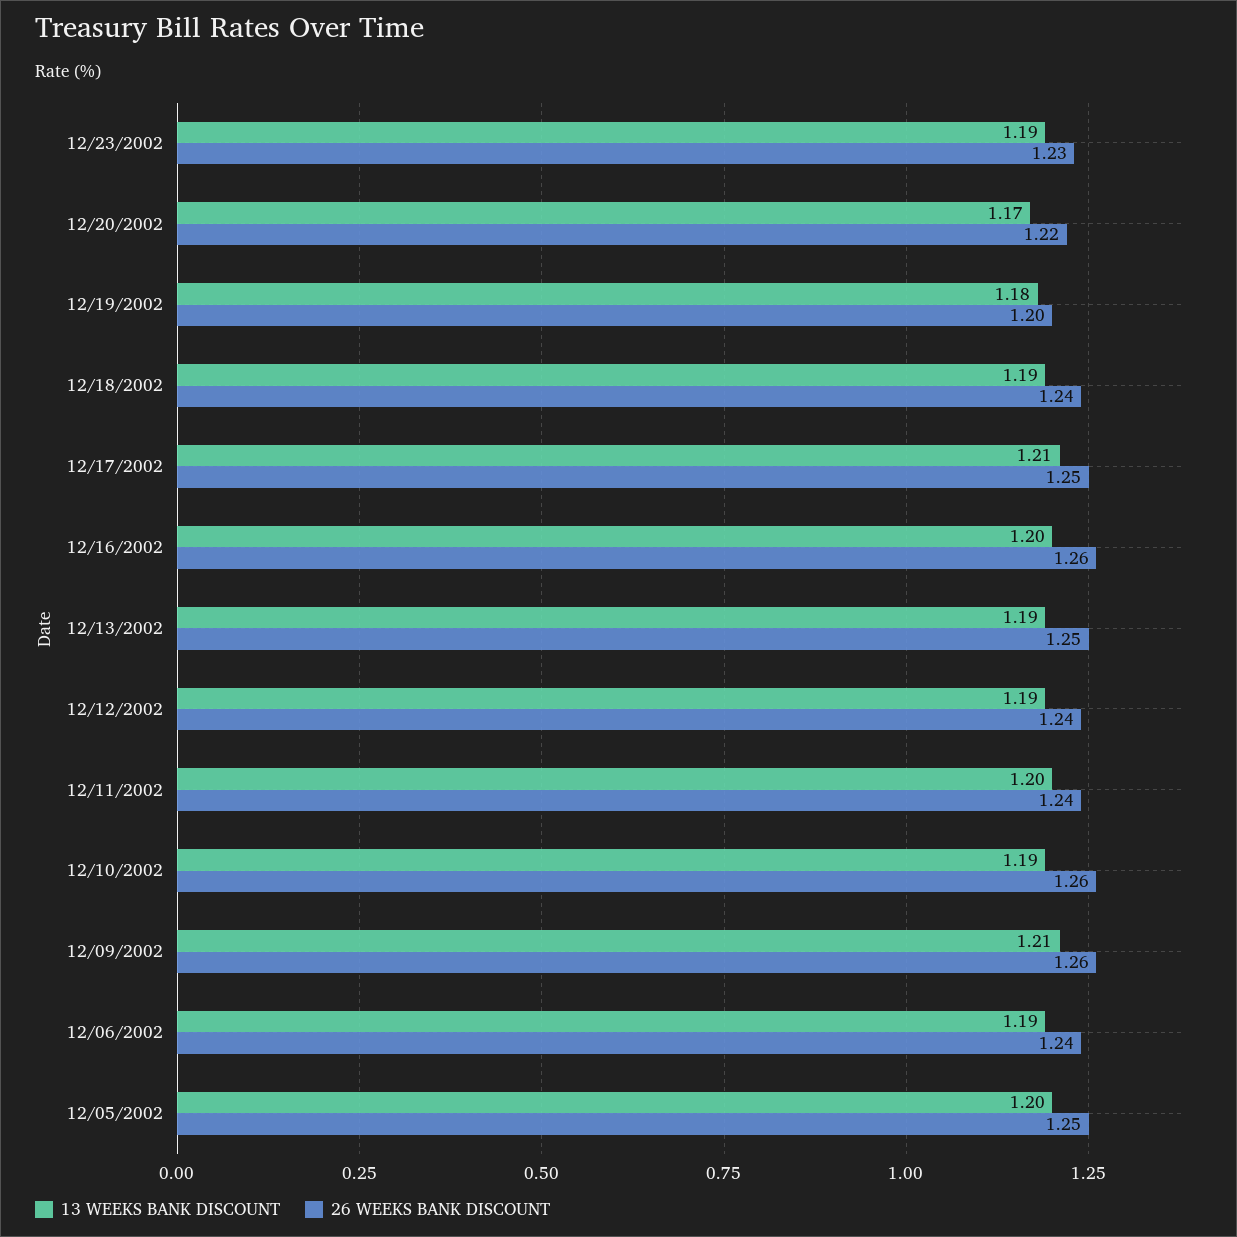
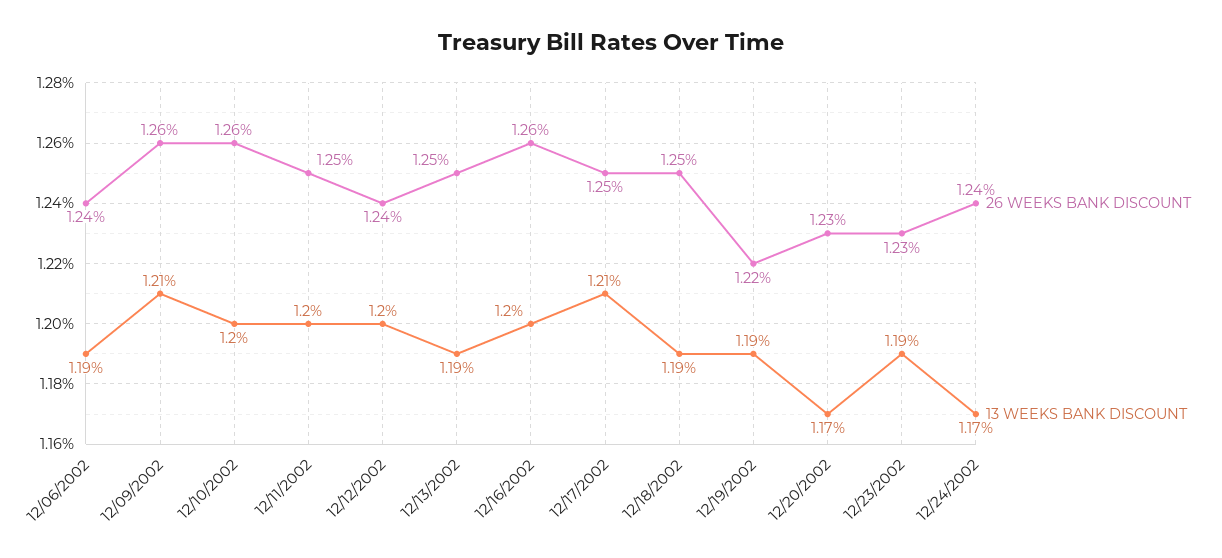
26 WEEKS BANK DISCOUNT, 12/20/2002: 1.22 -> 1.23
13 WEEKS BANK DISCOUNT, 12/19/2002: 1.18 -> 1.19
26 WEEKS BANK DISCOUNT, 12/19/2002: 1.2 -> 1.22
26 WEEKS BANK DISCOUNT, 12/18/2002: 1.24 -> 1.25
13 WEEKS BANK DISCOUNT, 12/12/2002: 1.19 -> 1.2
26 WEEKS BANK DISCOUNT, 12/11/2002: 1.24 -> 1.25
13 WEEKS BANK DISCOUNT, 12/10/2002: 1.19 -> 1.2
13 WEEKS BANK DISCOUNT, 12/05/2002: 1.2 -> none
26 WEEKS BANK DISCOUNT, 12/05/2002: 1.25 -> none
26 WEEKS BANK DISCOUNT, 12/24/2002: none -> 1.24
13 WEEKS BANK DISCOUNT, 12/24/2002: none -> 1.17

